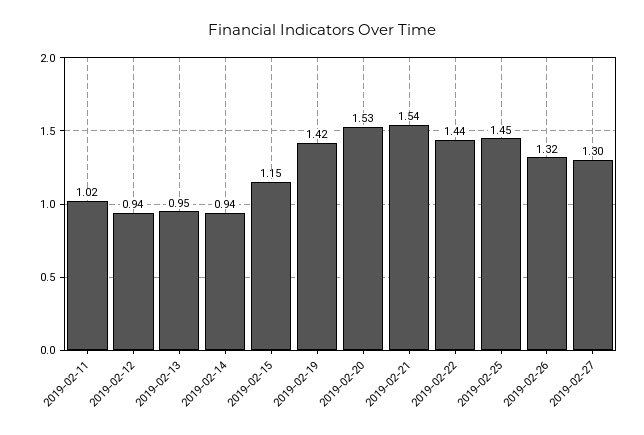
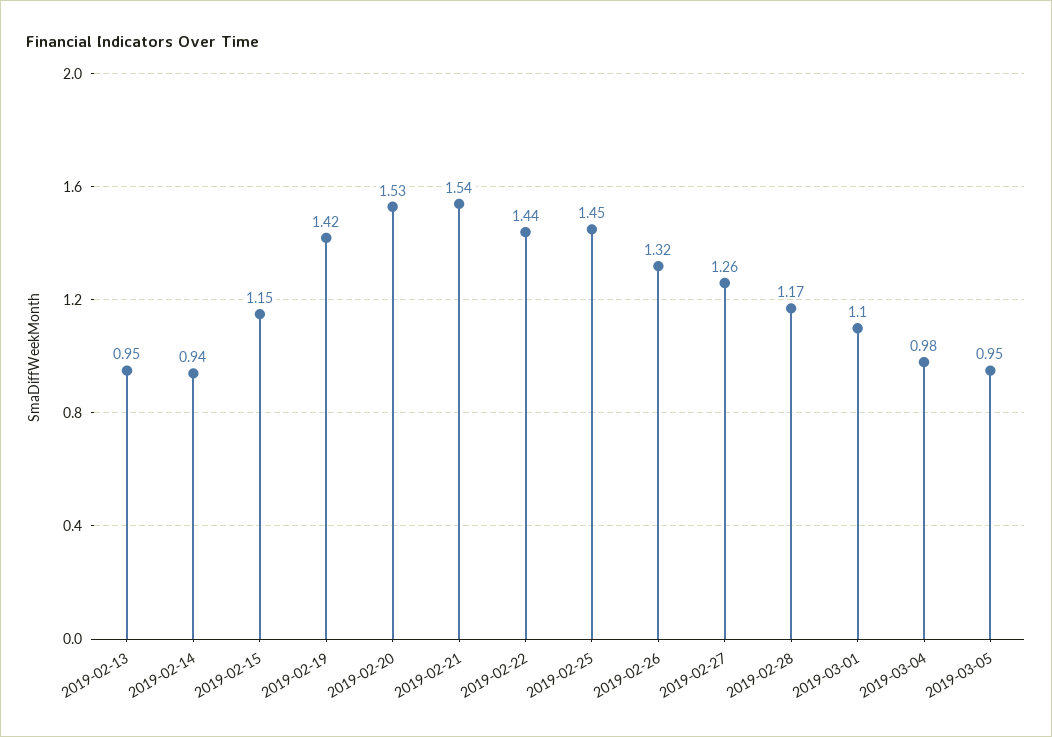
2019-02-11: 1.02 -> none
2019-02-12: 0.94 -> none
2019-02-27: 1.3 -> 1.26
2019-02-28: none -> 1.17
2019-03-01: none -> 1.1
2019-03-04: none -> 0.98
2019-03-05: none -> 0.95

